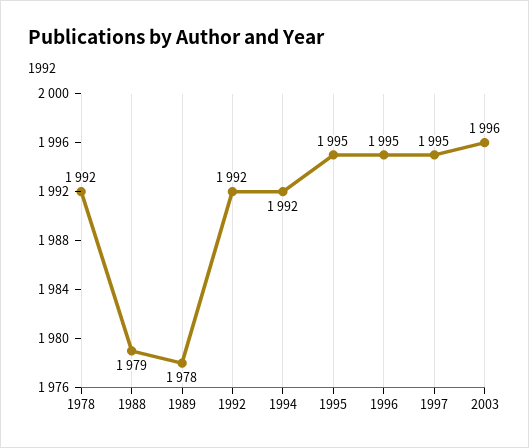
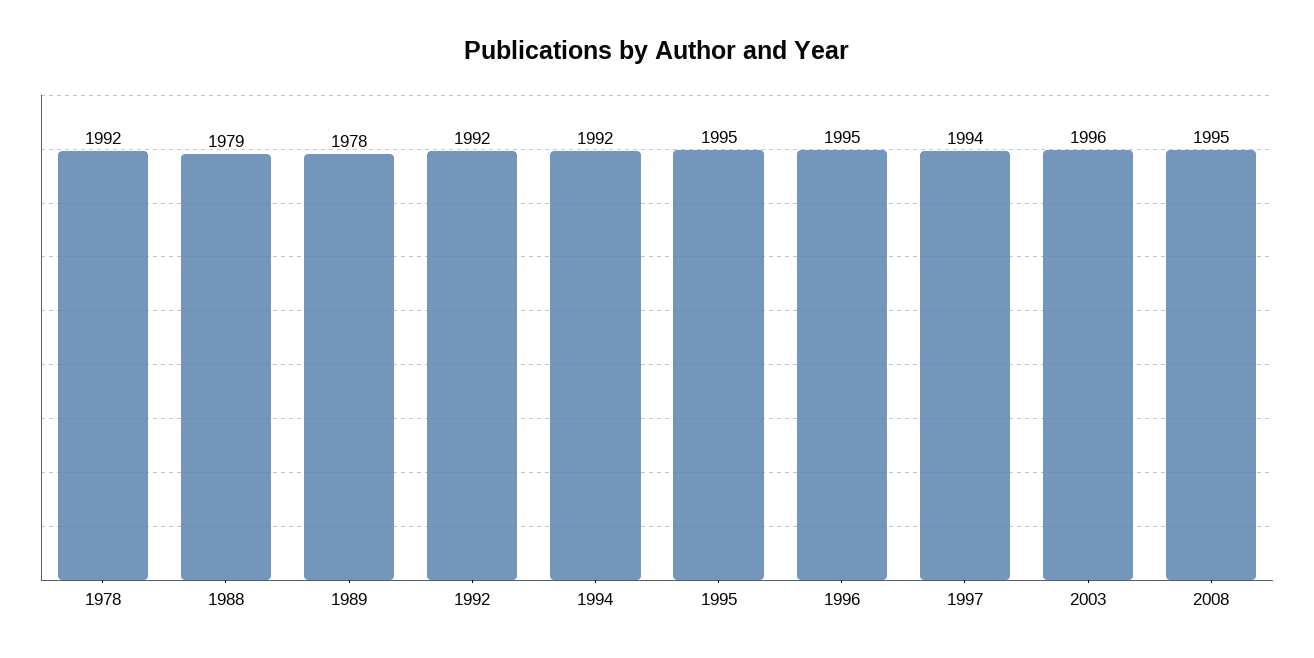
1997: 1995 -> 1994
2008: none -> 1995

